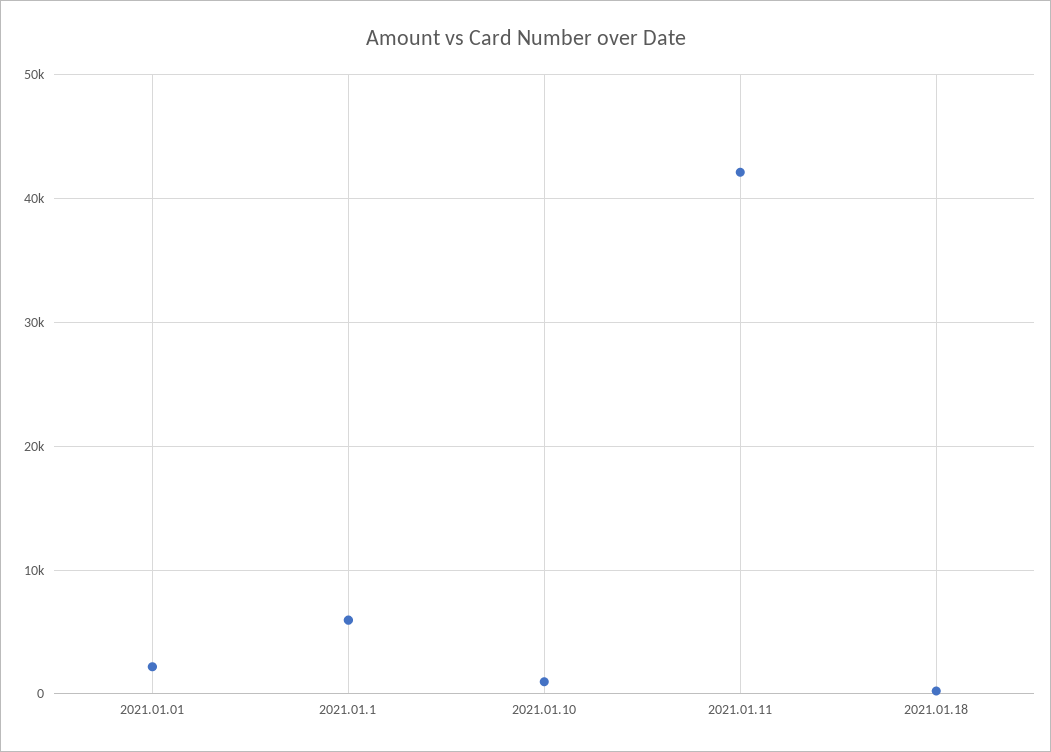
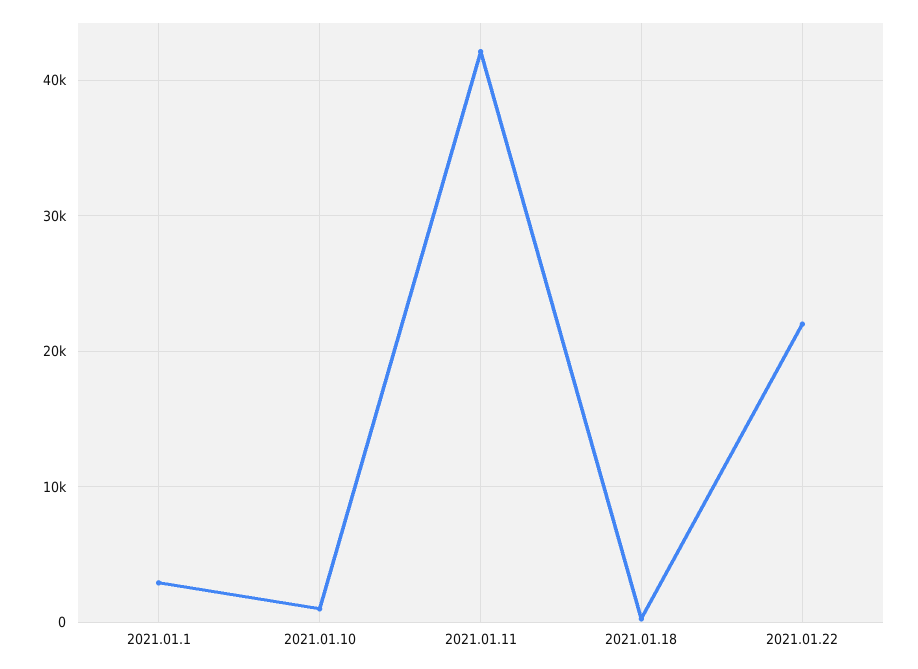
2021.01.01: 2000 -> none
2021.01.1: 6000 -> 3000
2021.01.22: none -> 22000

